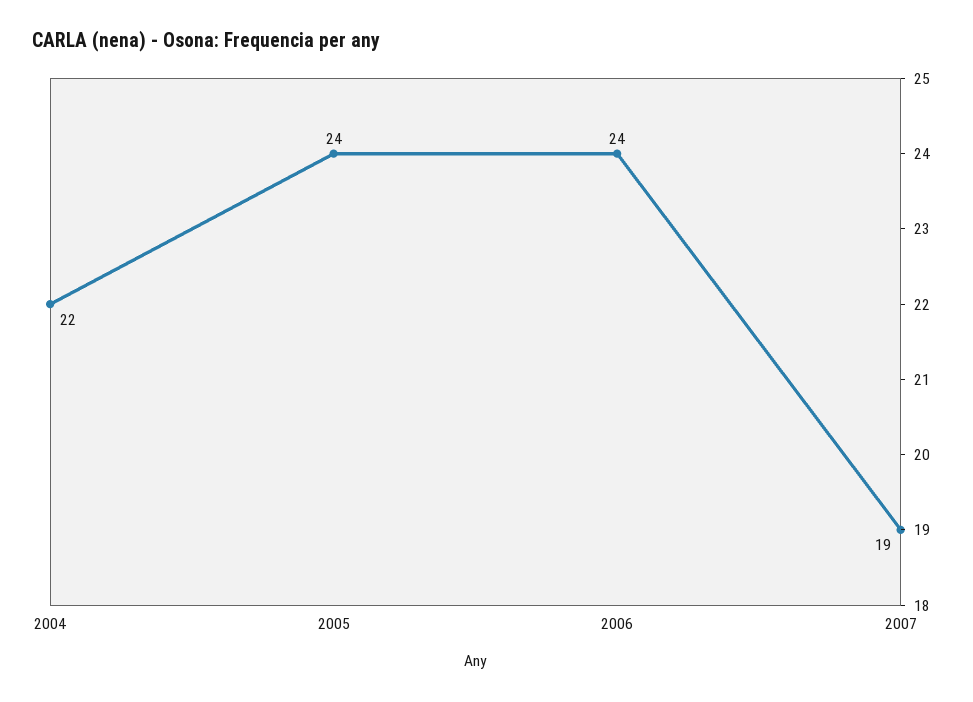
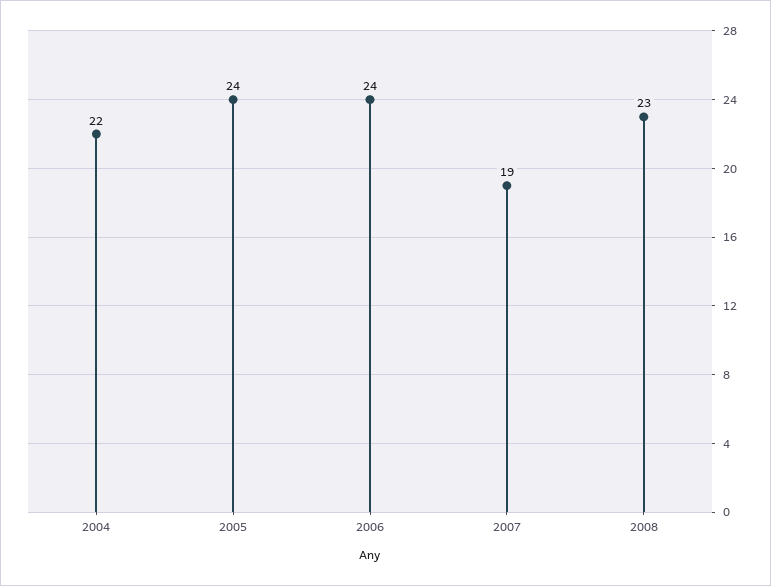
2008: none -> 23

